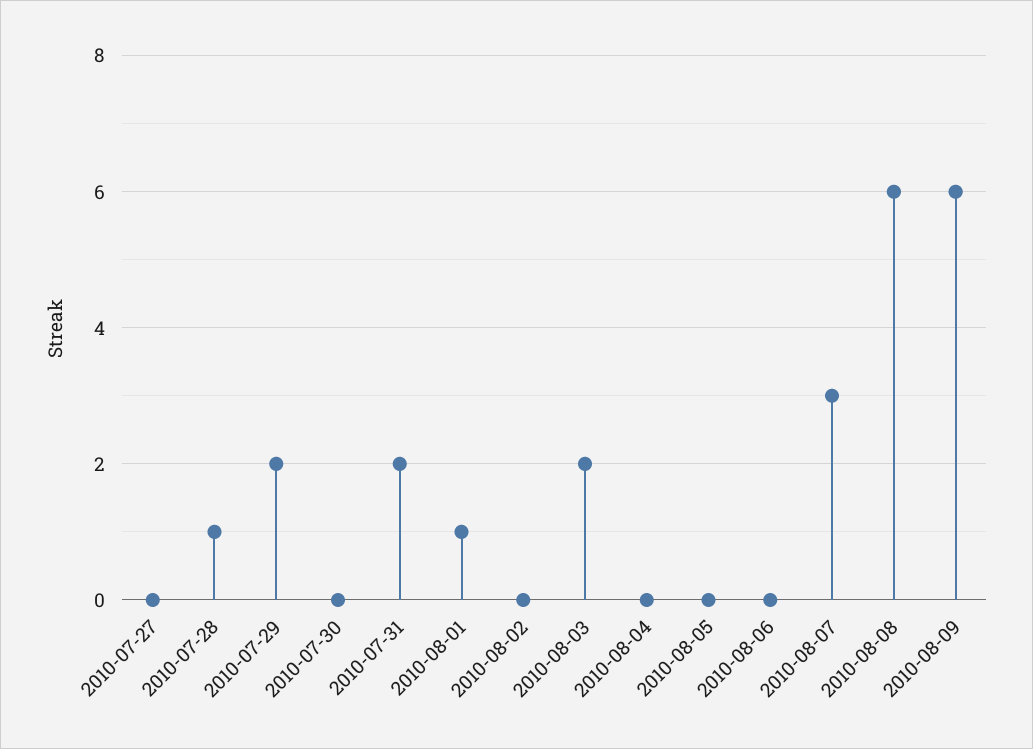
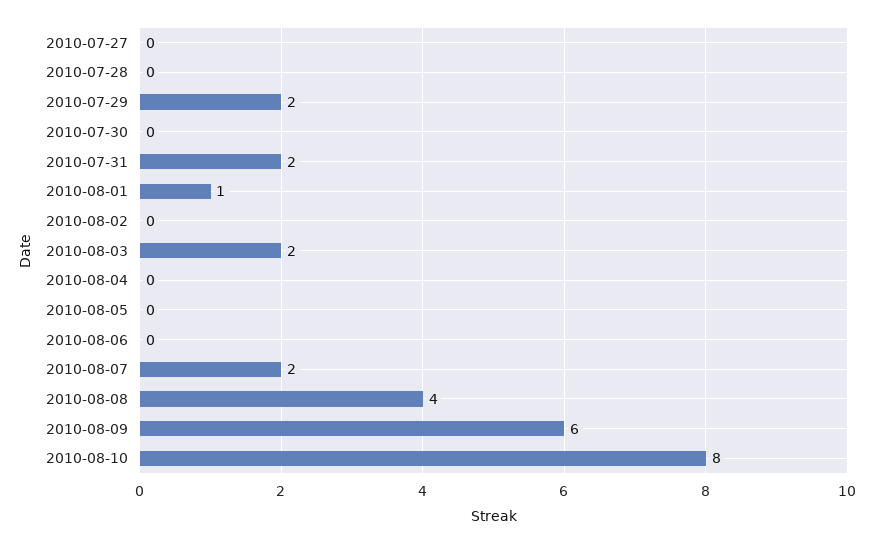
2010-07-28: 1 -> 0
2010-08-07: 3 -> 2
2010-08-08: 6 -> 4
2010-08-10: none -> 8

